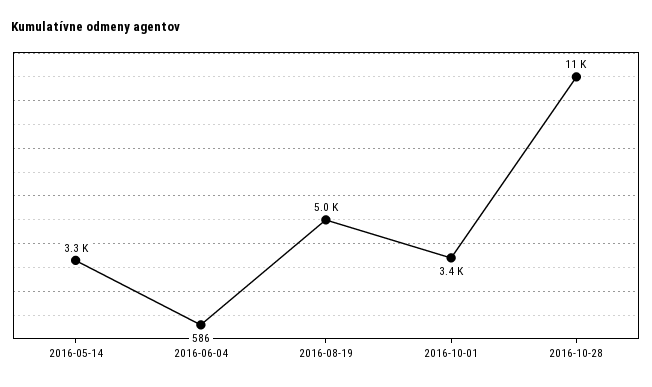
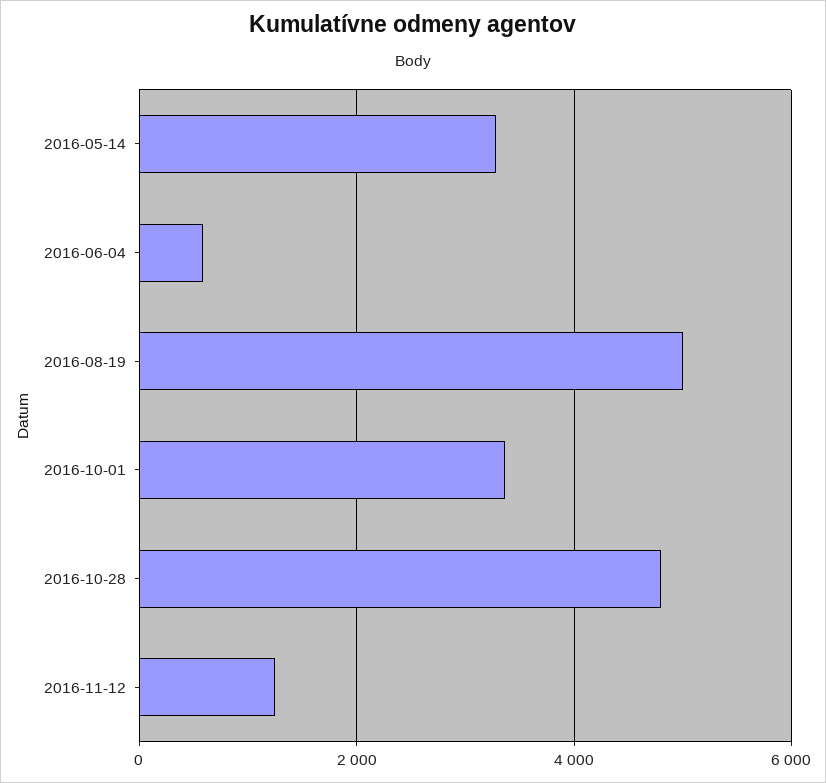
2016-10-28: 11000 -> 4800
2016-11-12: none -> 1200

